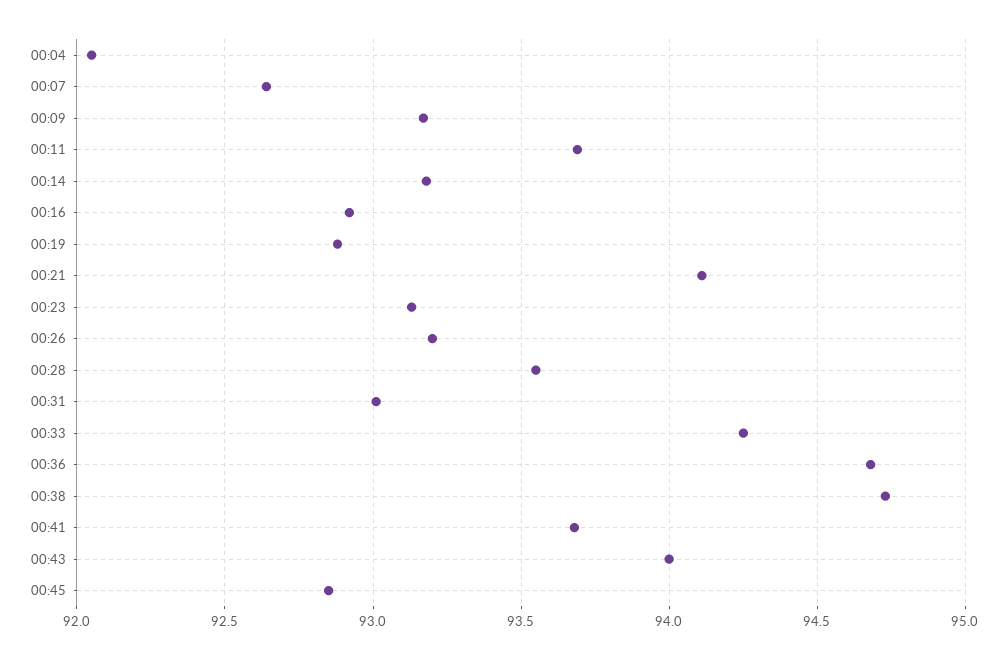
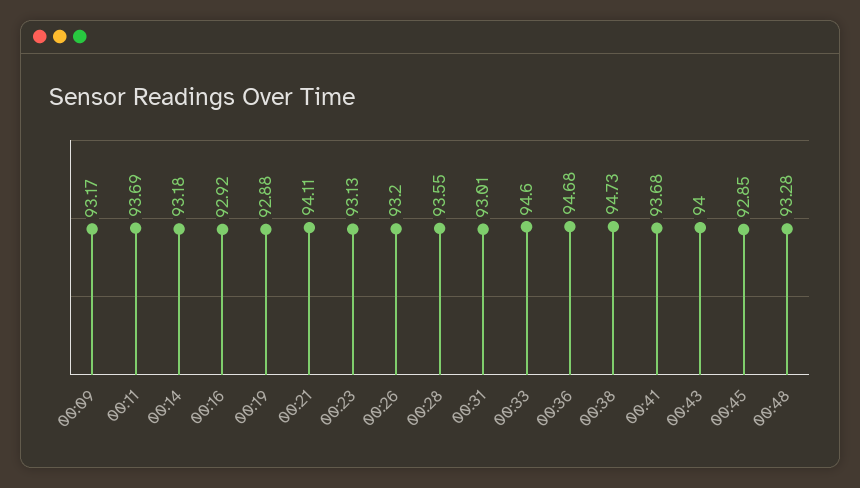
00:04: 92.05 -> none
00:07: 92.65 -> none
00:33: 94.25 -> 94.6
00:48: none -> 93.28

